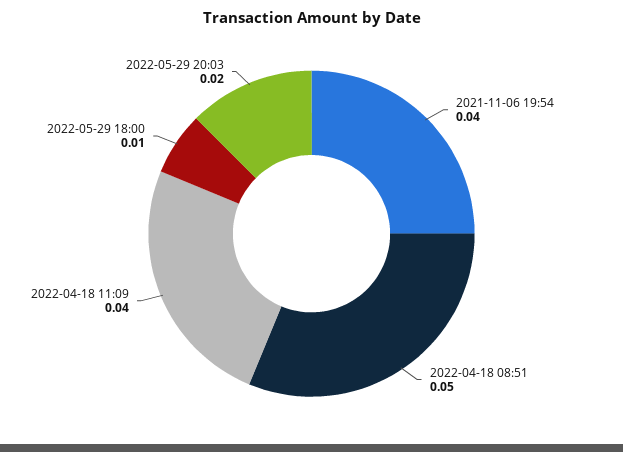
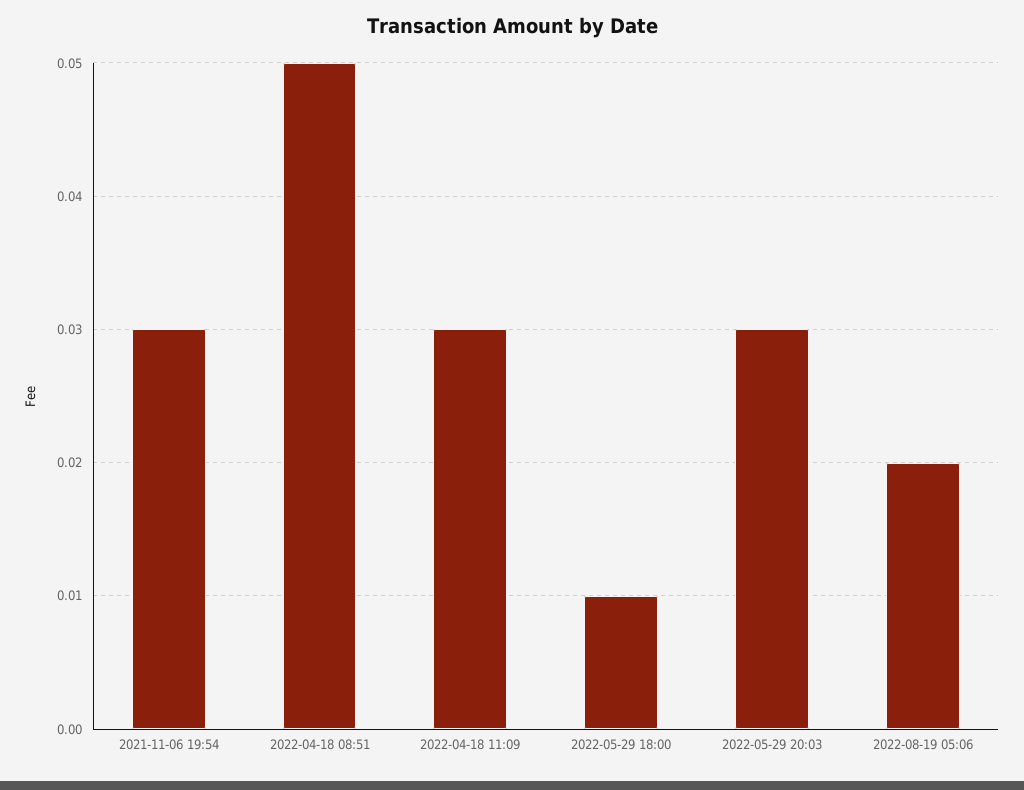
2021-11-06 19:54: 0.04 -> 0.03
2022-04-18 11:09: 0.04 -> 0.03
2022-05-29 20:03: 0.02 -> 0.03
2022-08-19 05:06: none -> 0.02

